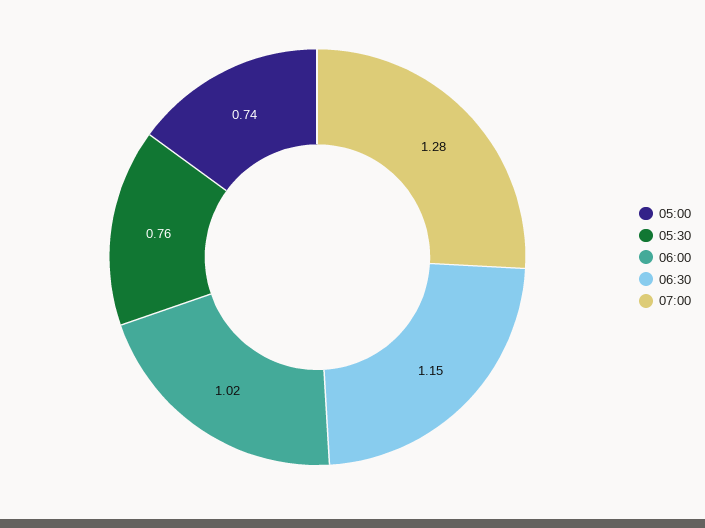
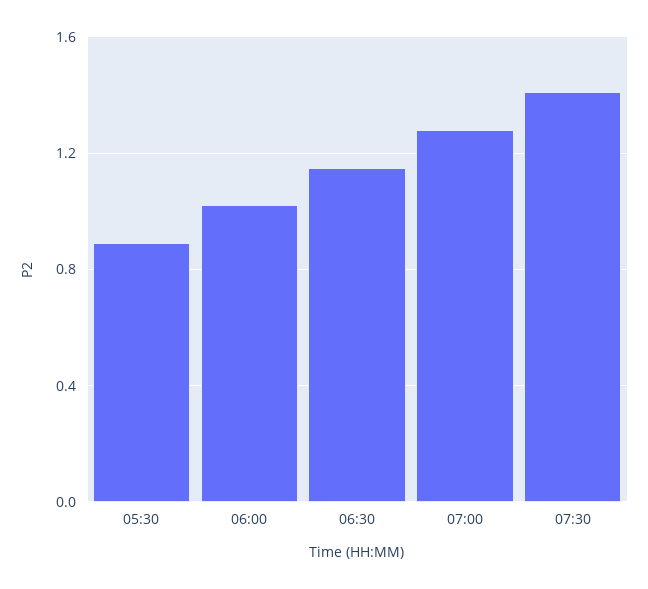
05:00: 0.74 -> none
05:30: 0.76 -> 0.9
07:30: none -> 1.4

